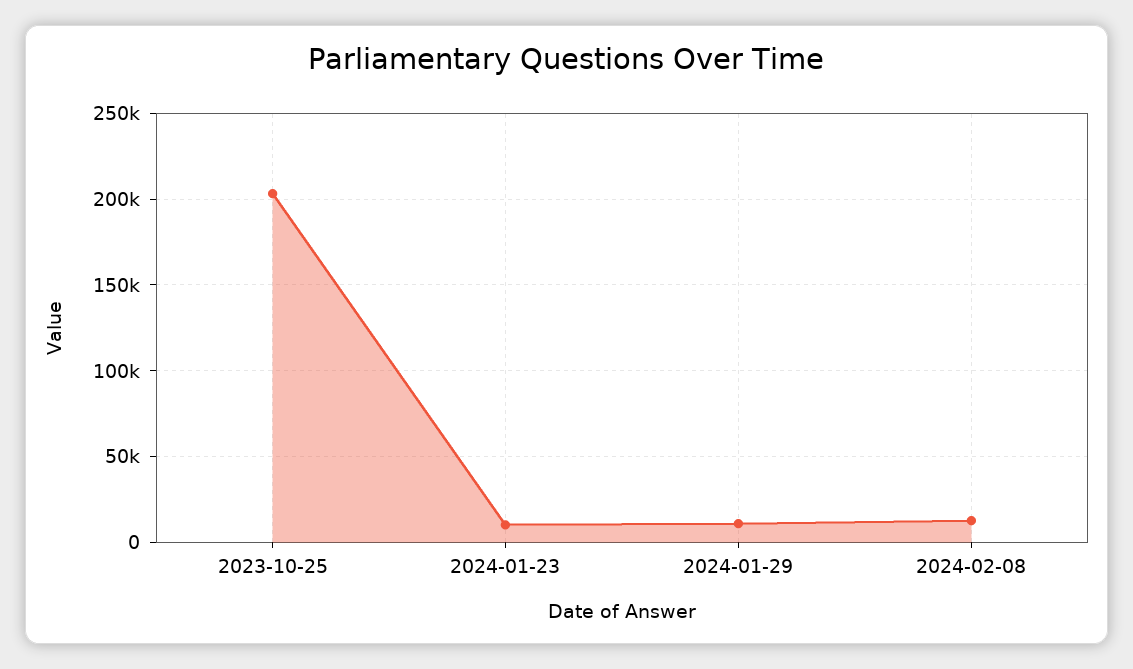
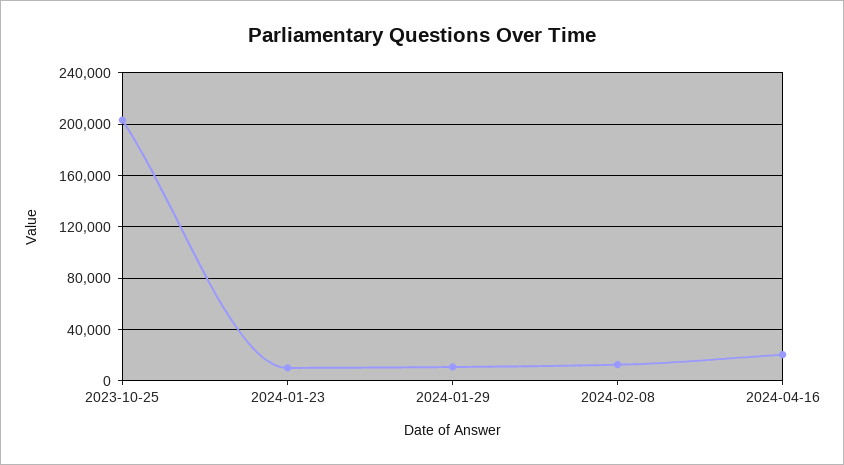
2024-04-16: none -> 20000

